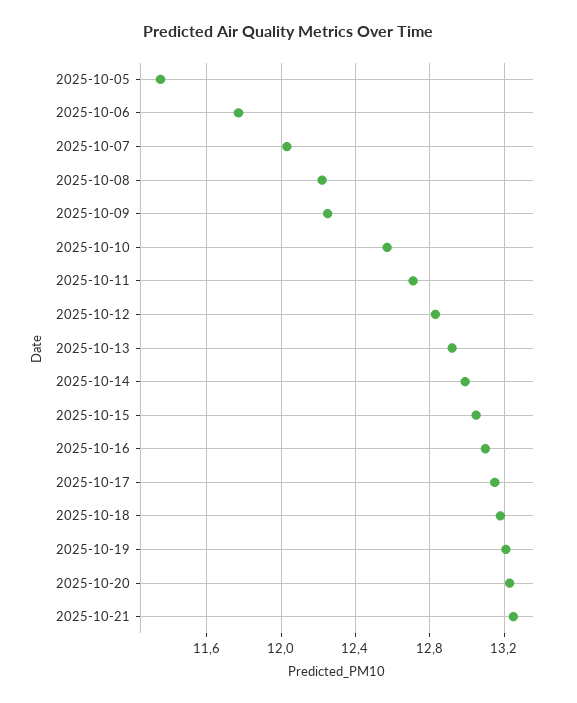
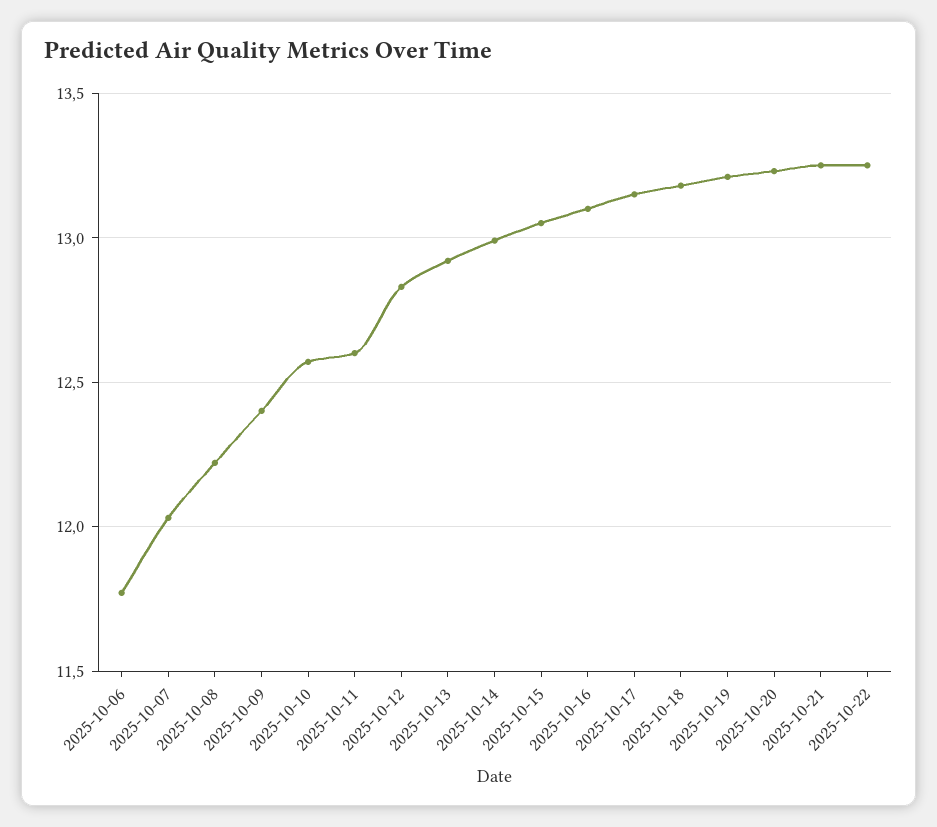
2025-10-05: 11.35 -> none
2025-10-09: 12.25 -> 12.4
2025-10-11: 12.7 -> 12.6
2025-10-22: none -> 13.25

